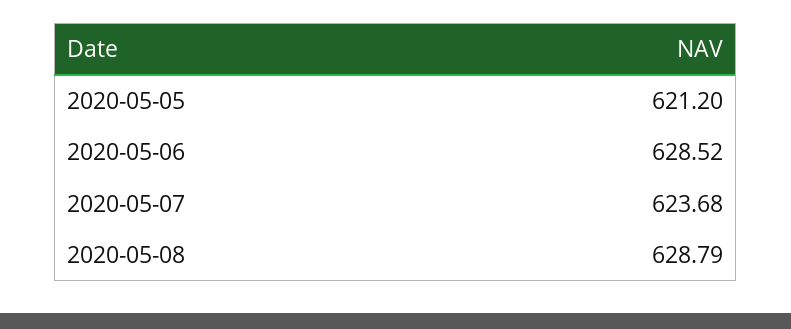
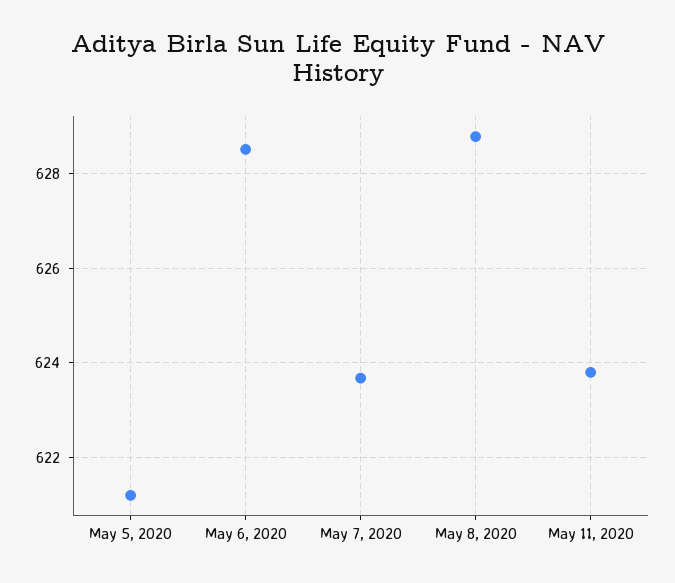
May 11, 2020: none -> 623.8

